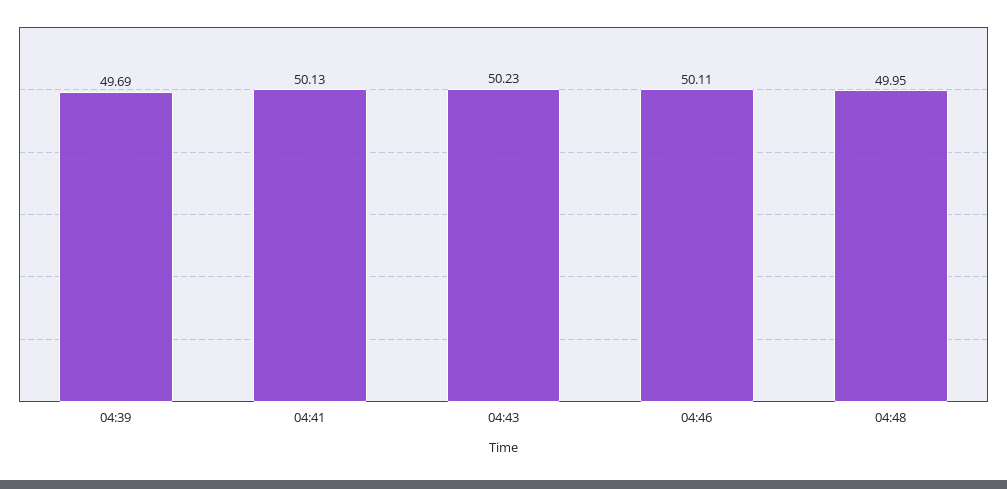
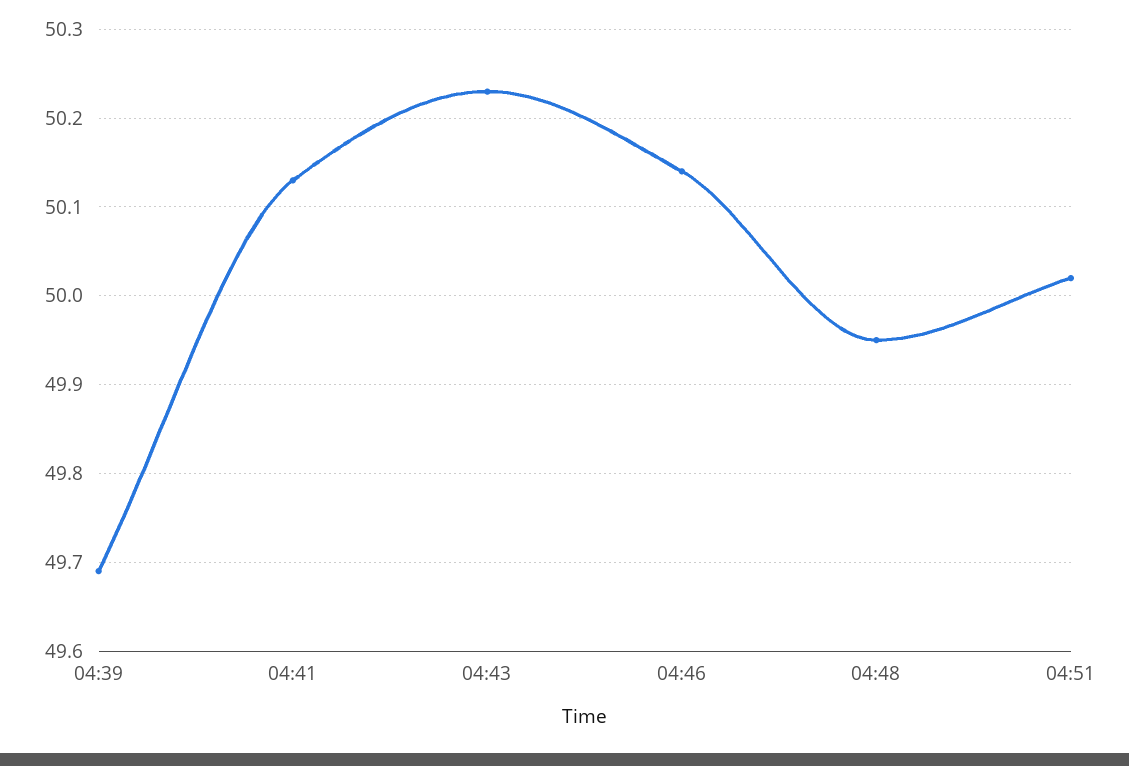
04:46: 50.11 -> 50.14
04:51: none -> 50.02

